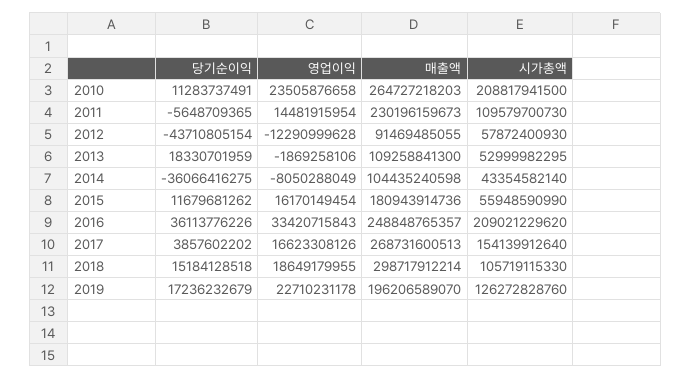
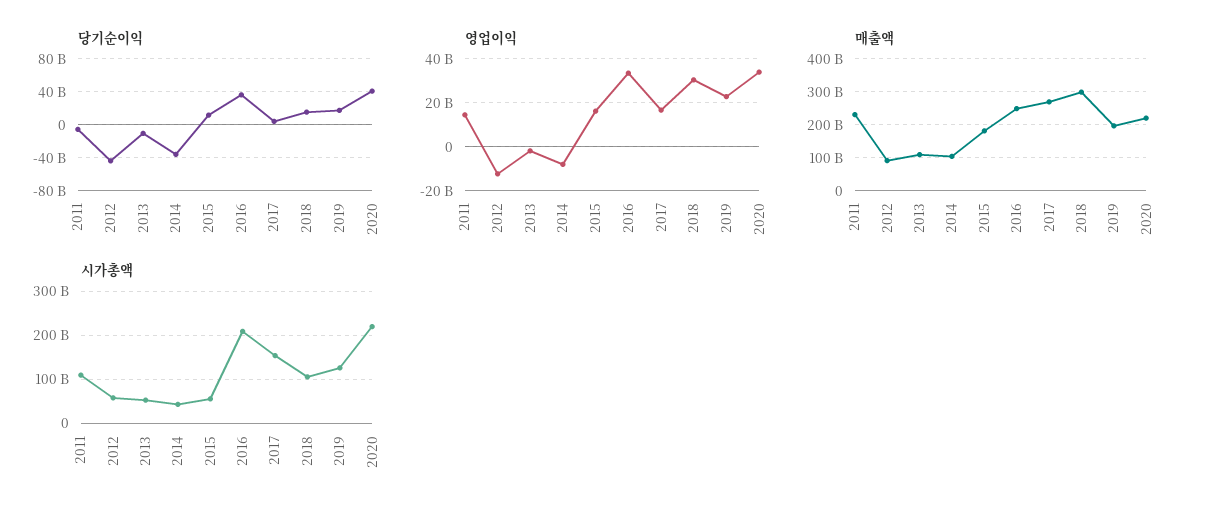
당기순이익, 2010: 11283737491 -> none
영업이익, 2010: 23505876658 -> none
매출액, 2010: 264727218203 -> none
시가총액, 2010: 208817941500 -> none
당기순이익, 2013: 18330701959 -> -10000000000
영업이익, 2018: 18649179955 -> 30000000000
당기순이익, 2020: none -> 40000000000
영업이익, 2020: none -> 35000000000
매출액, 2020: none -> 220000000000
시가총액, 2020: none -> 220000000000

